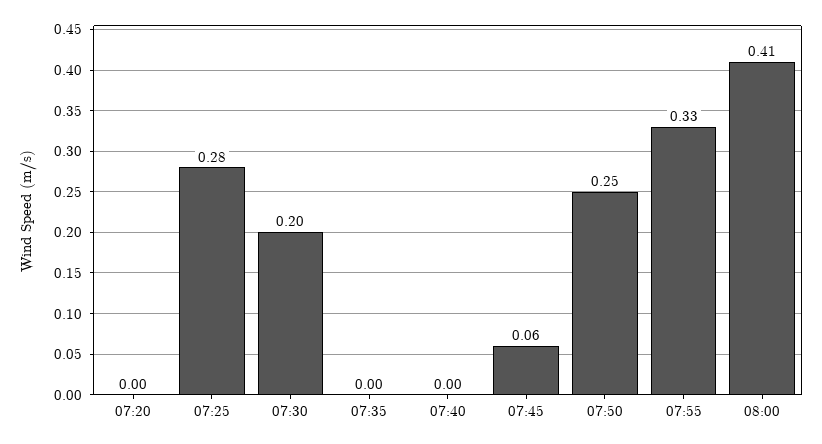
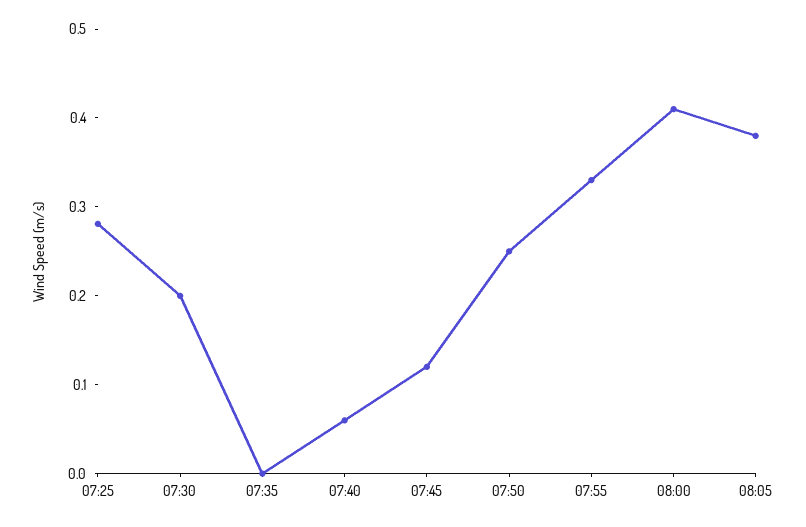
07:20: 0 -> none
07:40: 0 -> 0.06
07:45: 0.06 -> 0.12
08:05: none -> 0.38

